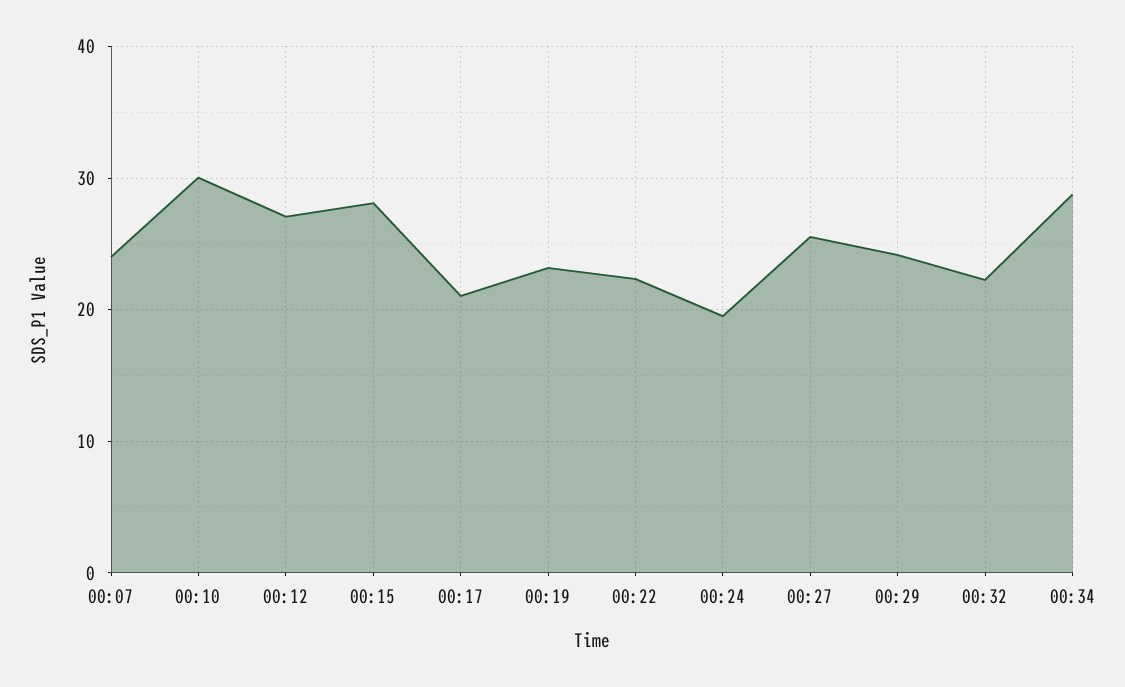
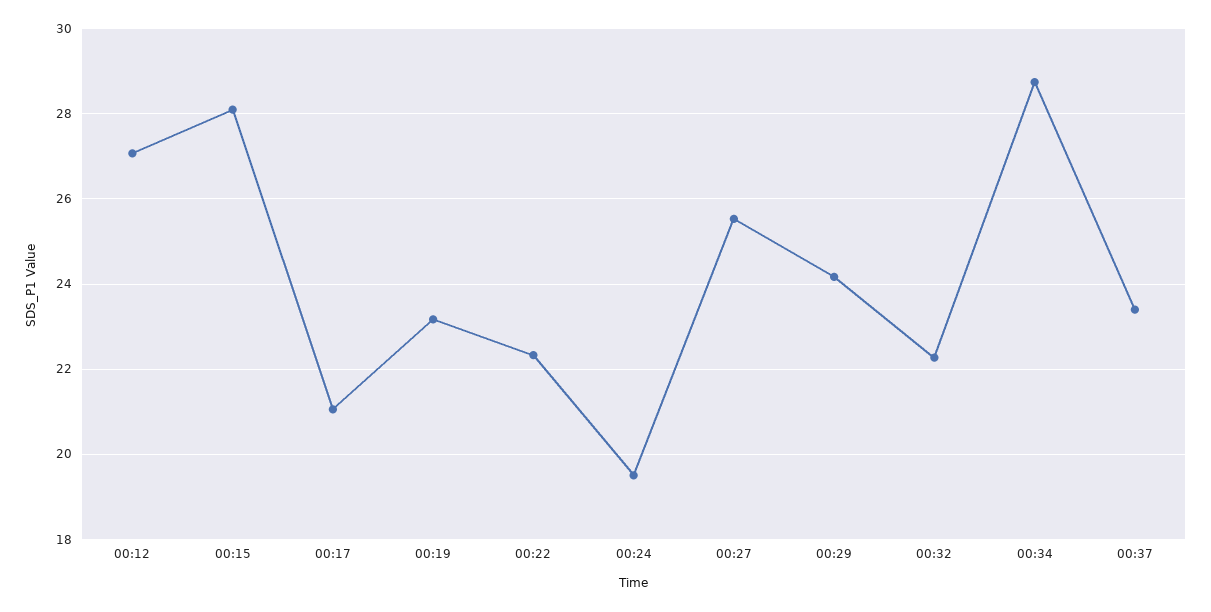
00:07: 24 -> none
00:10: 30 -> none
00:37: none -> 23.4

